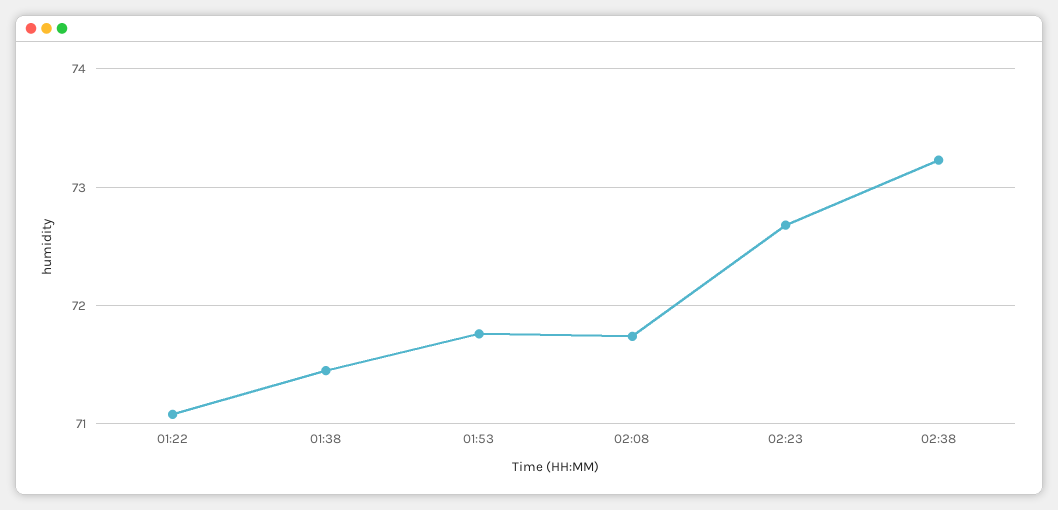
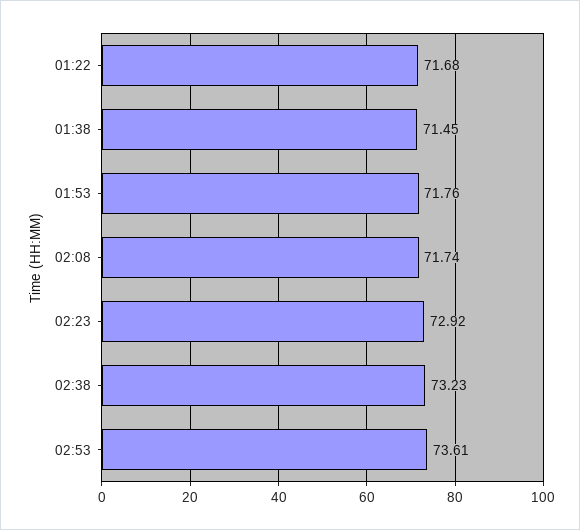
01:22: 71.1 -> 71.68
02:23: 72.7 -> 72.92
02:53: none -> 73.61

